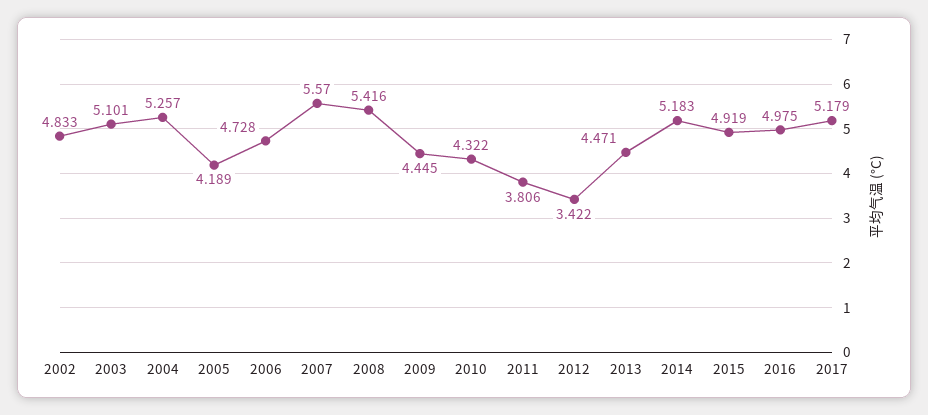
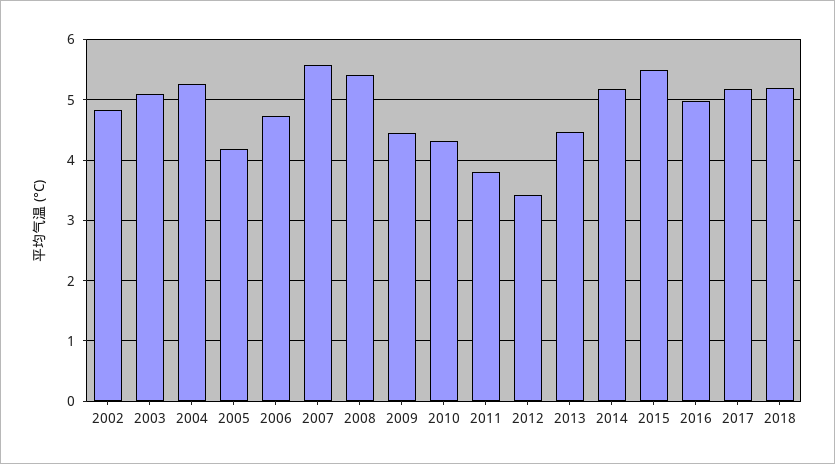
2015: 4.919 -> 5.5
2018: none -> 5.2

